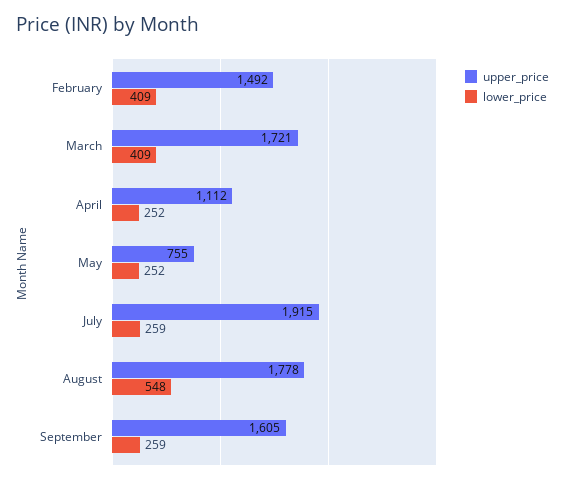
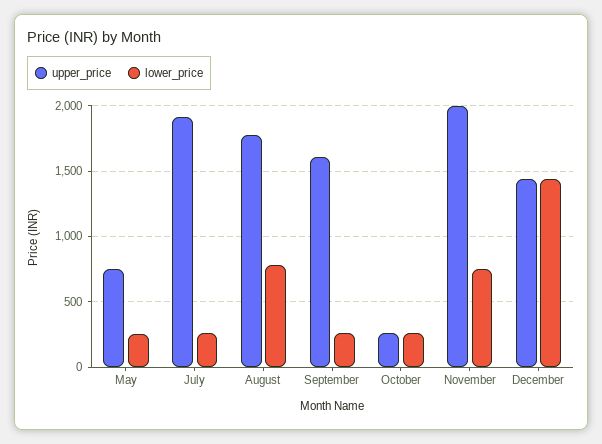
upper_price, February: 1492 -> none
lower_price, February: 409 -> none
upper_price, March: 1721 -> none
lower_price, March: 409 -> none
upper_price, April: 1112 -> none
lower_price, April: 252 -> none
lower_price, August: 548 -> 800
upper_price, October: none -> 250
lower_price, October: none -> 250
upper_price, November: none -> 2000
lower_price, November: none -> 750
upper_price, December: none -> 1450
lower_price, December: none -> 1450

